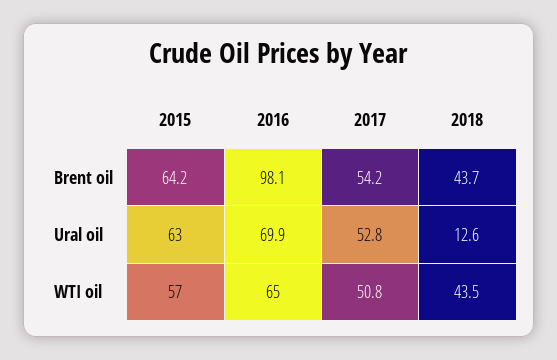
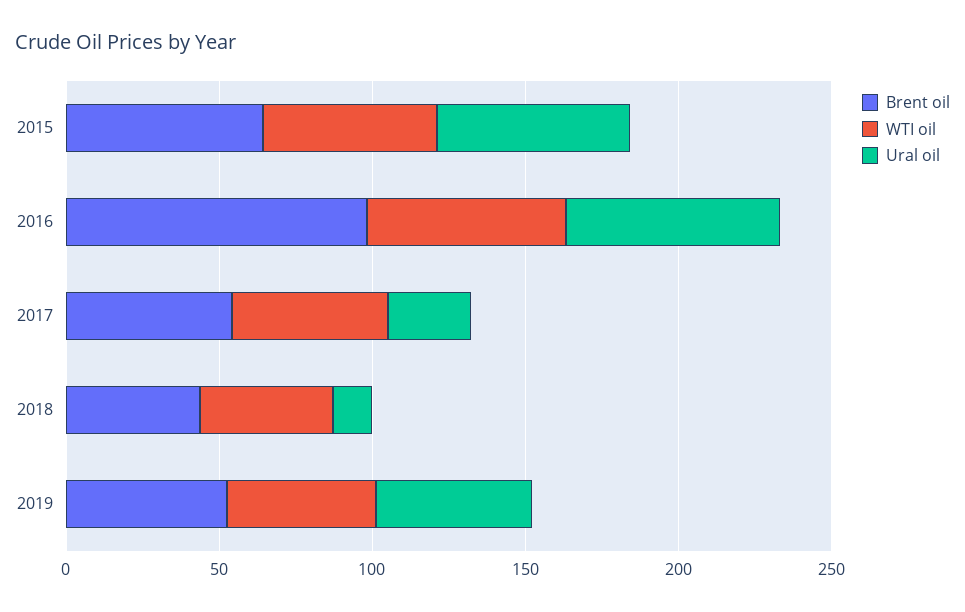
Ural oil, 2017: 52.8 -> 30
Brent oil, 2019: none -> 50
WTI oil, 2019: none -> 50
Ural oil, 2019: none -> 50

